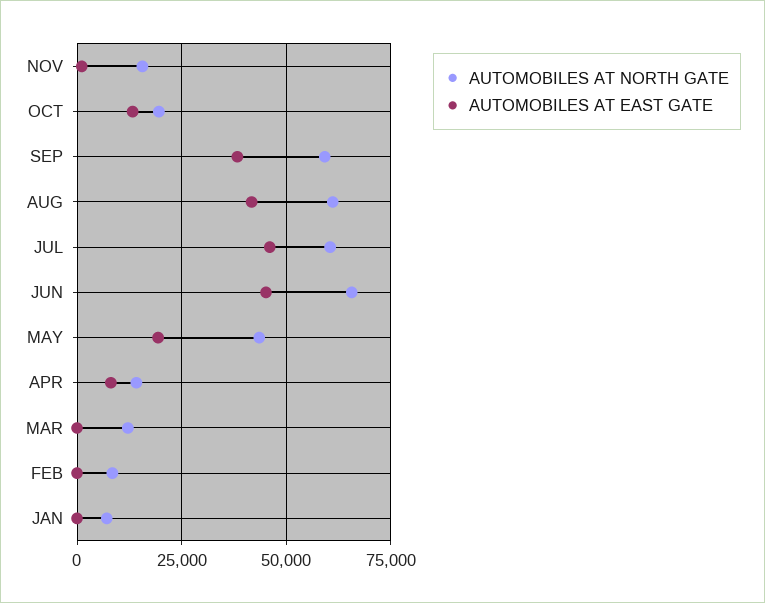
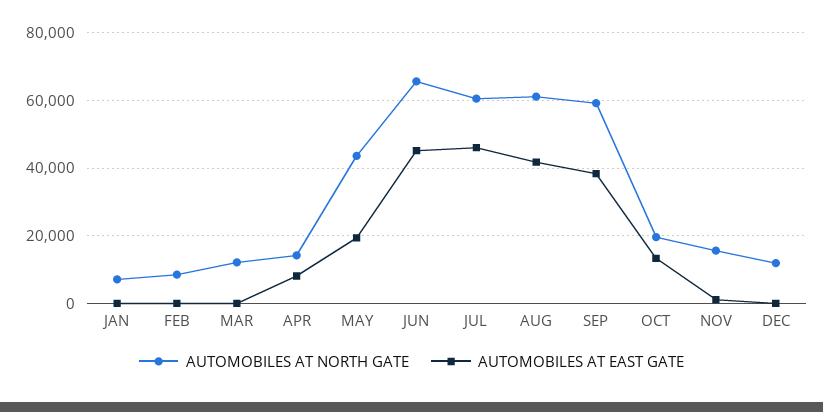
AUTOMOBILES AT NORTH GATE, DEC: none -> 12000
AUTOMOBILES AT EAST GATE, DEC: none -> 0

